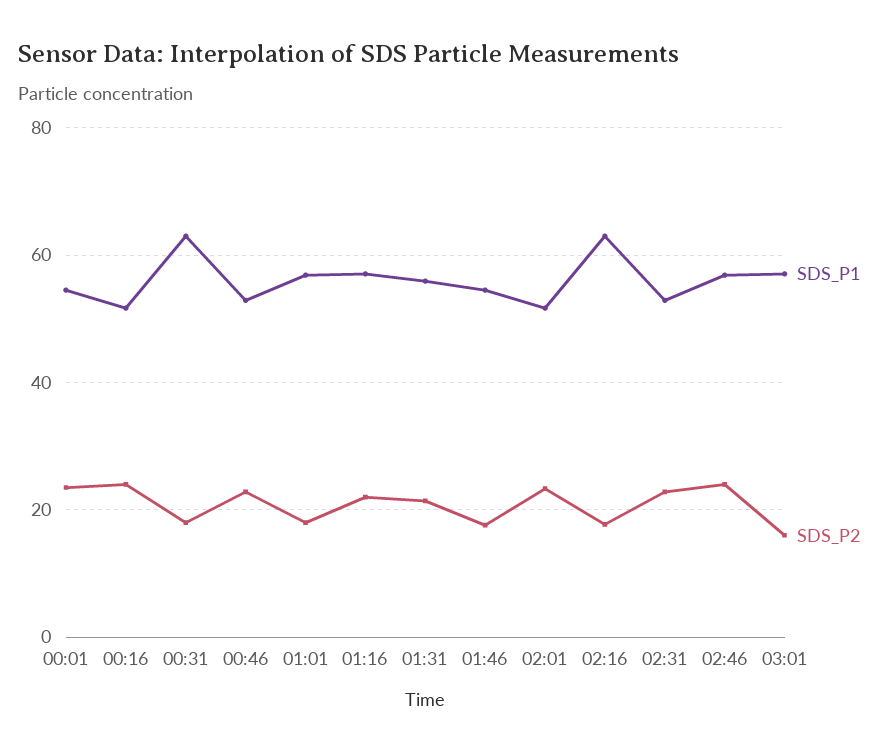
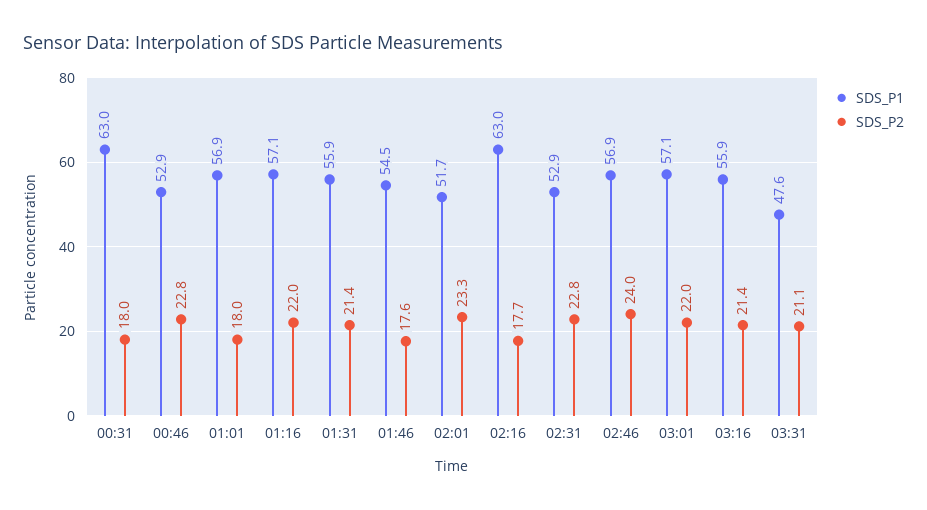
SDS_P1, 00:01: 54 -> none
SDS_P2, 00:01: 24 -> none
SDS_P1, 00:16: 52 -> none
SDS_P2, 00:16: 24 -> none
SDS_P2, 03:01: 16 -> 22
SDS_P1, 03:16: none -> 55.9
SDS_P2, 03:16: none -> 21.4
SDS_P1, 03:31: none -> 47.6
SDS_P2, 03:31: none -> 21.1

